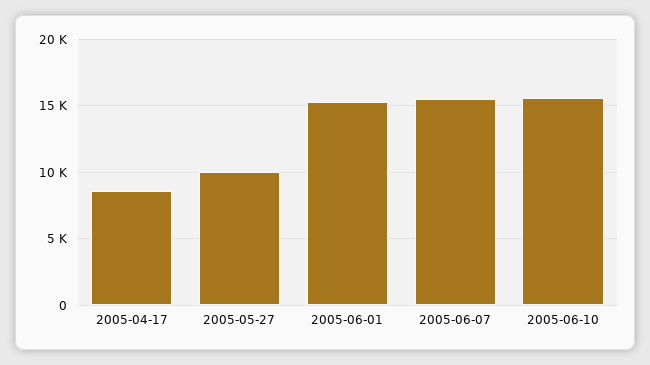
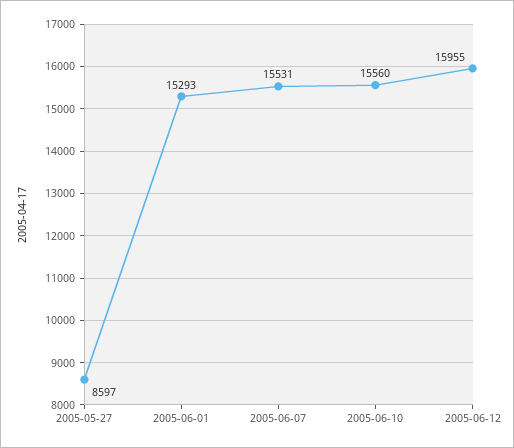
2005-04-17: 8500 -> none
2005-05-27: 10000 -> 8597
2005-06-12: none -> 15955

